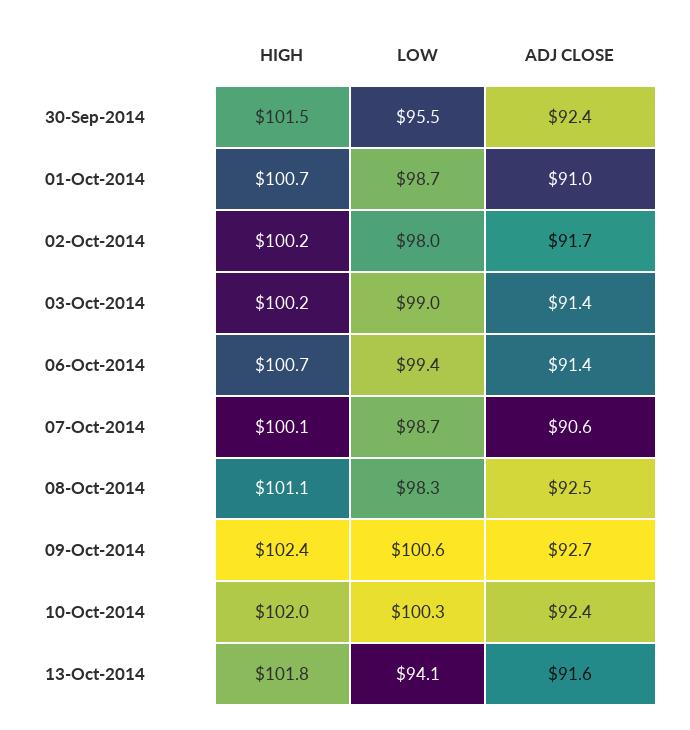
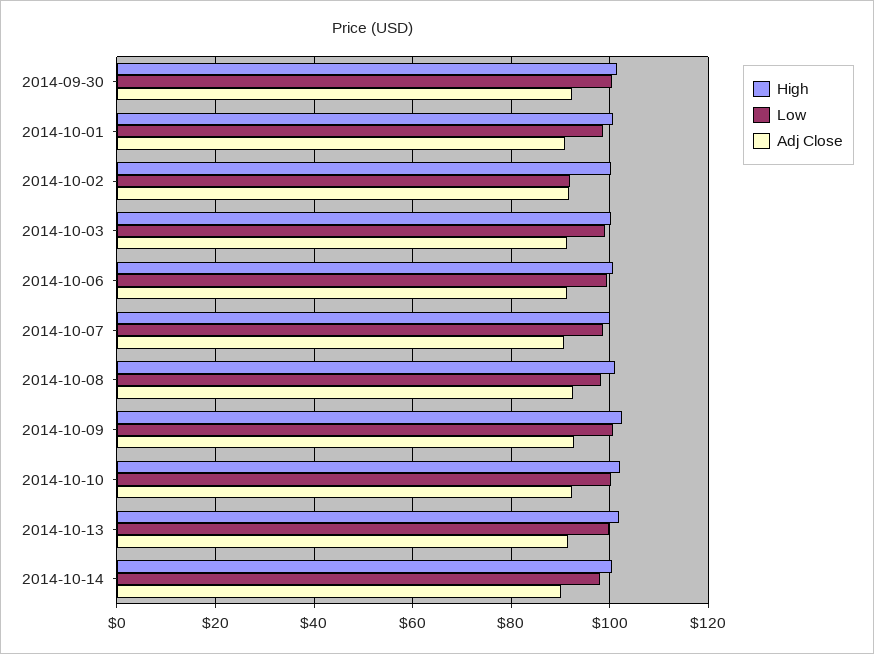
LOW, 30-Sep-2014: 95.5 -> 100
LOW, 02-Oct-2014: 98 -> 92
LOW, 13-Oct-2014: 94.1 -> 100
HIGH, 2014-10-14: none -> 100
LOW, 2014-10-14: none -> 98
ADJ CLOSE, 2014-10-14: none -> 90

